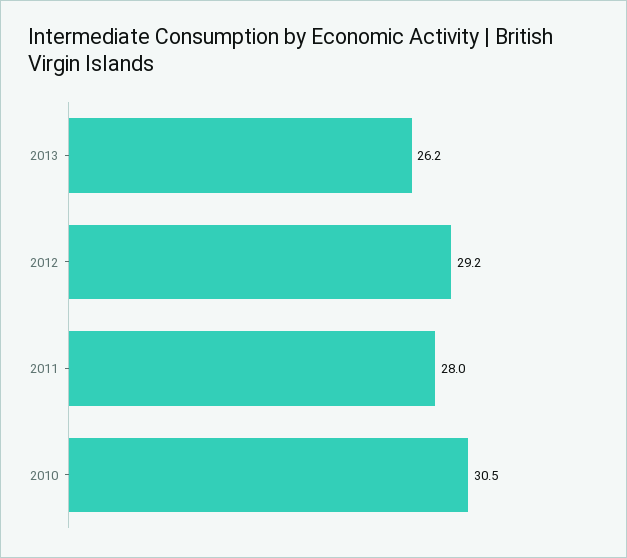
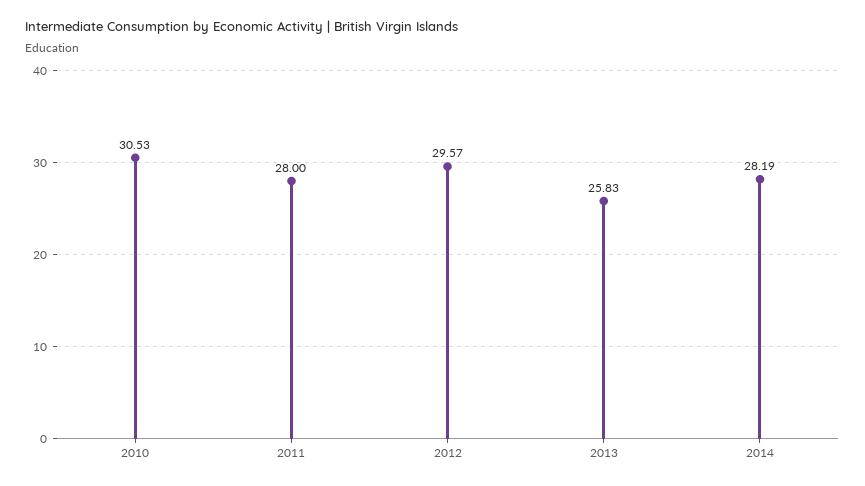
2013: 26.2 -> 25.83
2012: 29.2 -> 29.57
2014: none -> 28.19

